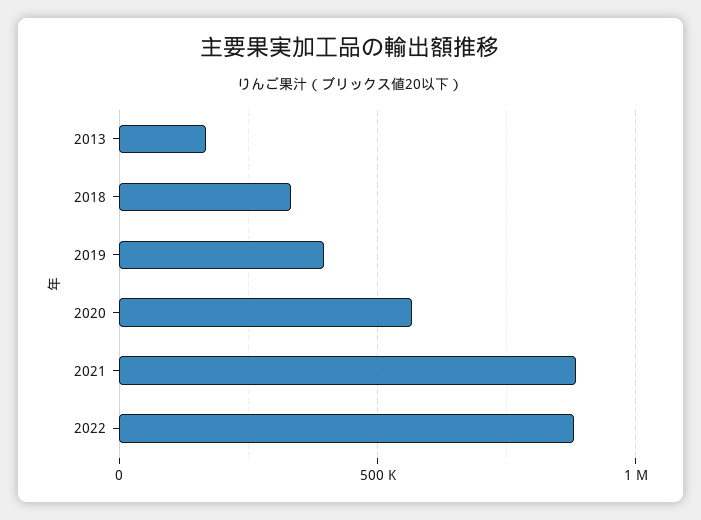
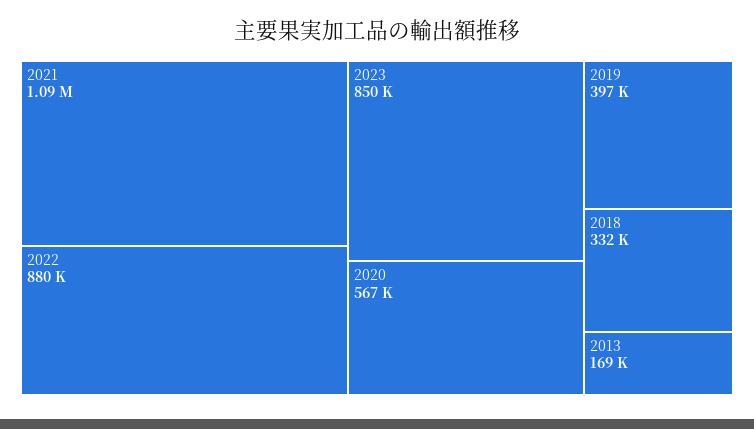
2021: 900000 -> 1090000
2023: none -> 850000

